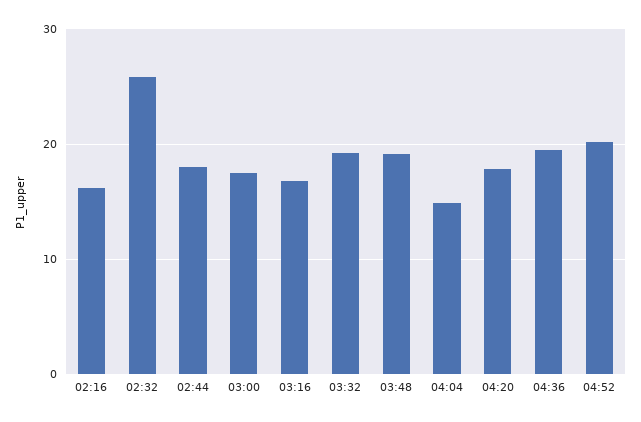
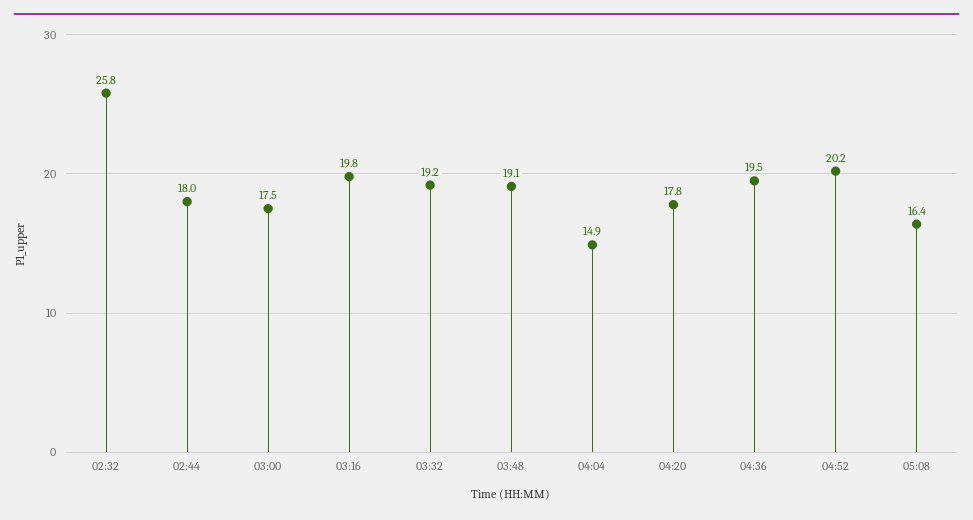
02:16: 16 -> none
03:16: 17 -> 19.8
05:08: none -> 16.4

